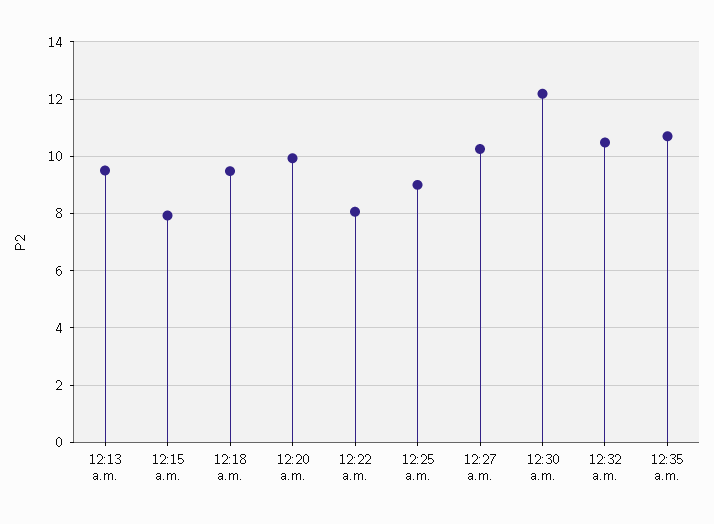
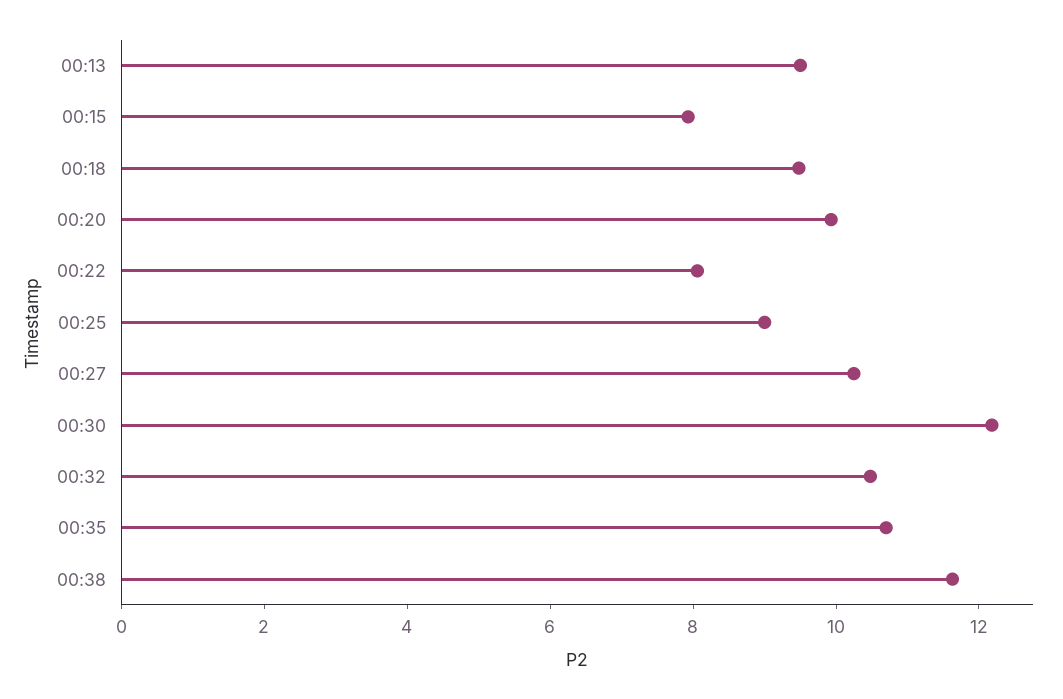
00:38: none -> 11.5

